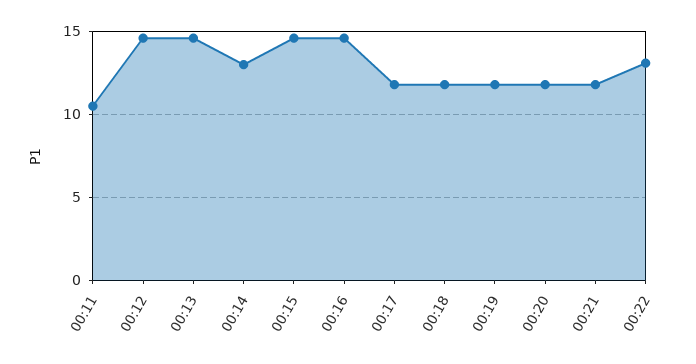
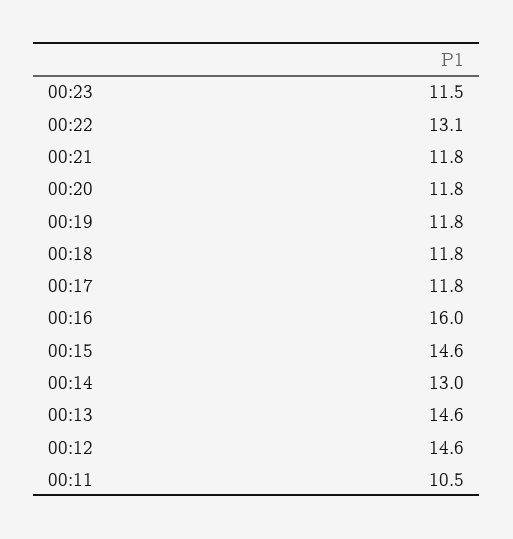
00:16: 14.5 -> 16
00:23: none -> 11.5

